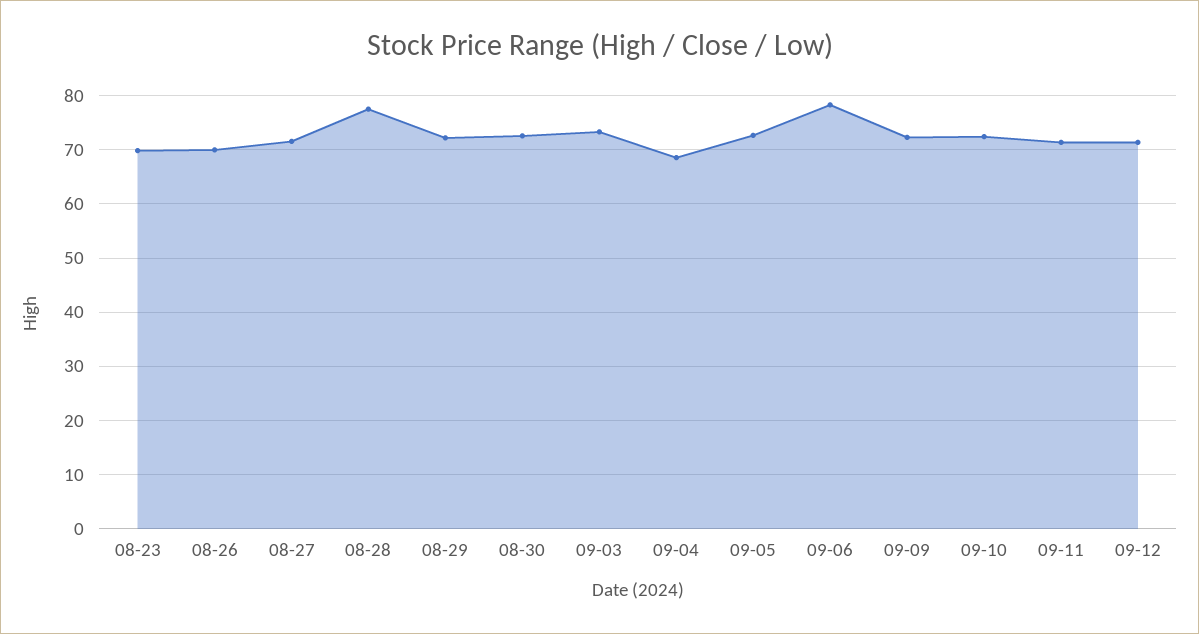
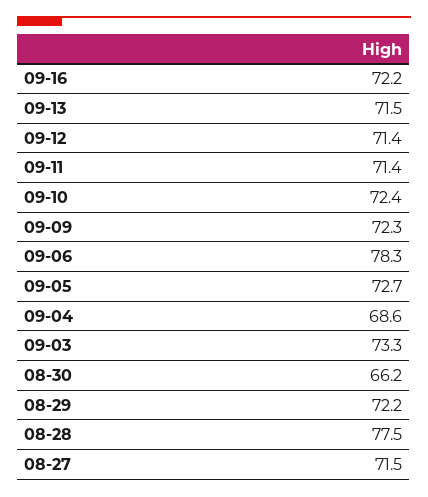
08-23: 70 -> none
08-26: 70 -> none
08-30: 72 -> 66.2
09-16: none -> 72.2
09-13: none -> 71.5

